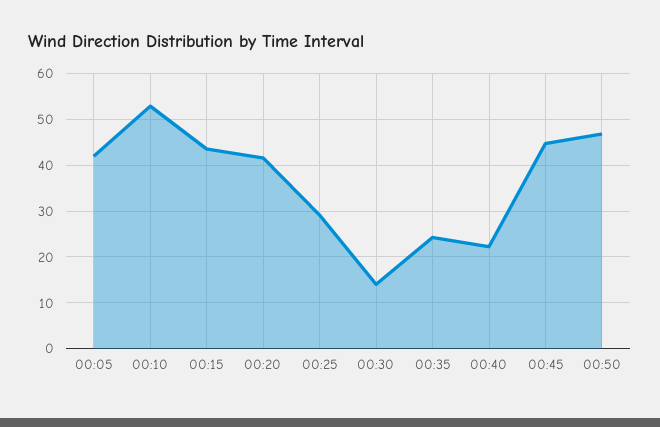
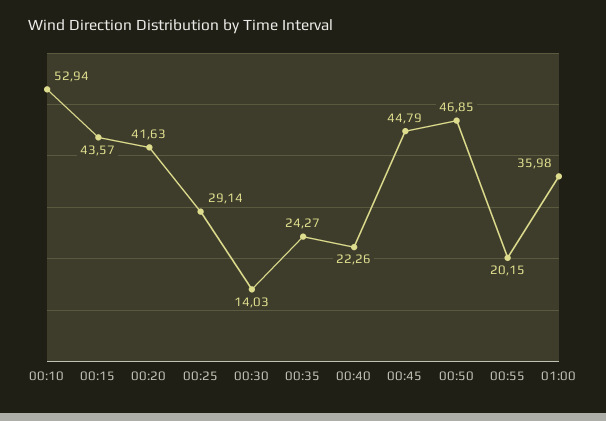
00:05: 42 -> none
00:55: none -> 20.15
01:00: none -> 35.98

